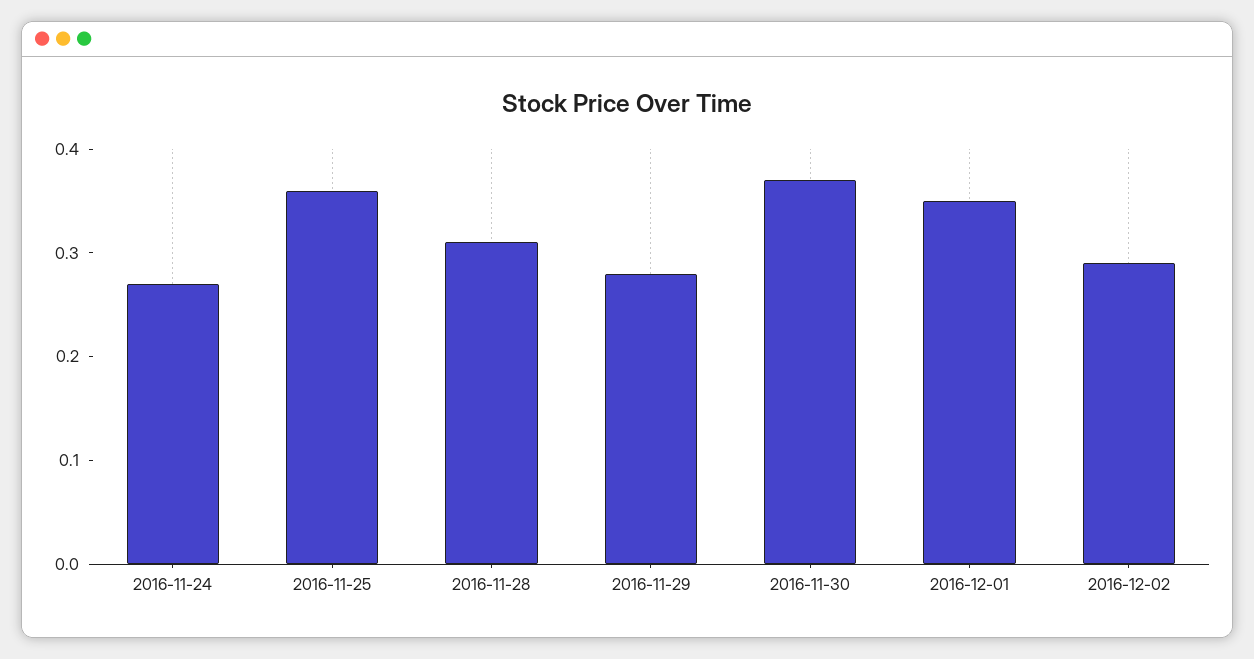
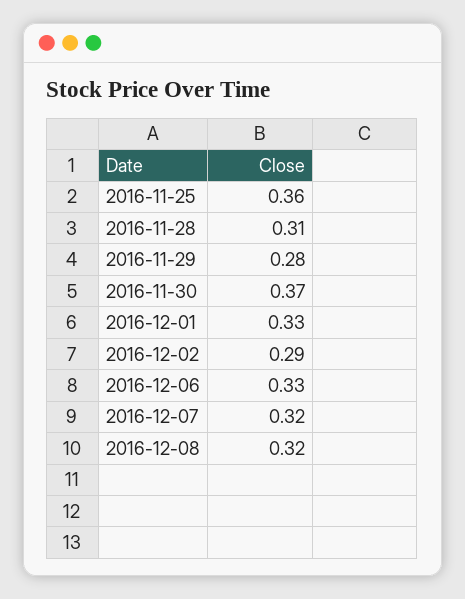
2016-11-24: 0.27 -> none
2016-12-01: 0.35 -> 0.33
2016-12-06: none -> 0.33
2016-12-07: none -> 0.32
2016-12-08: none -> 0.32

